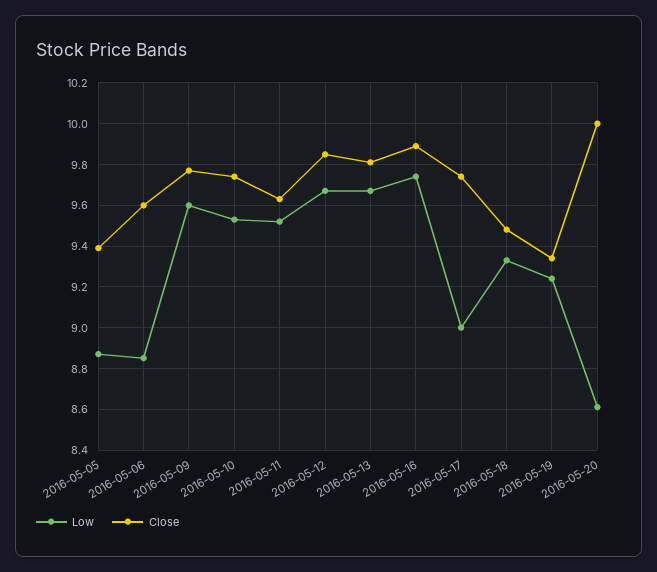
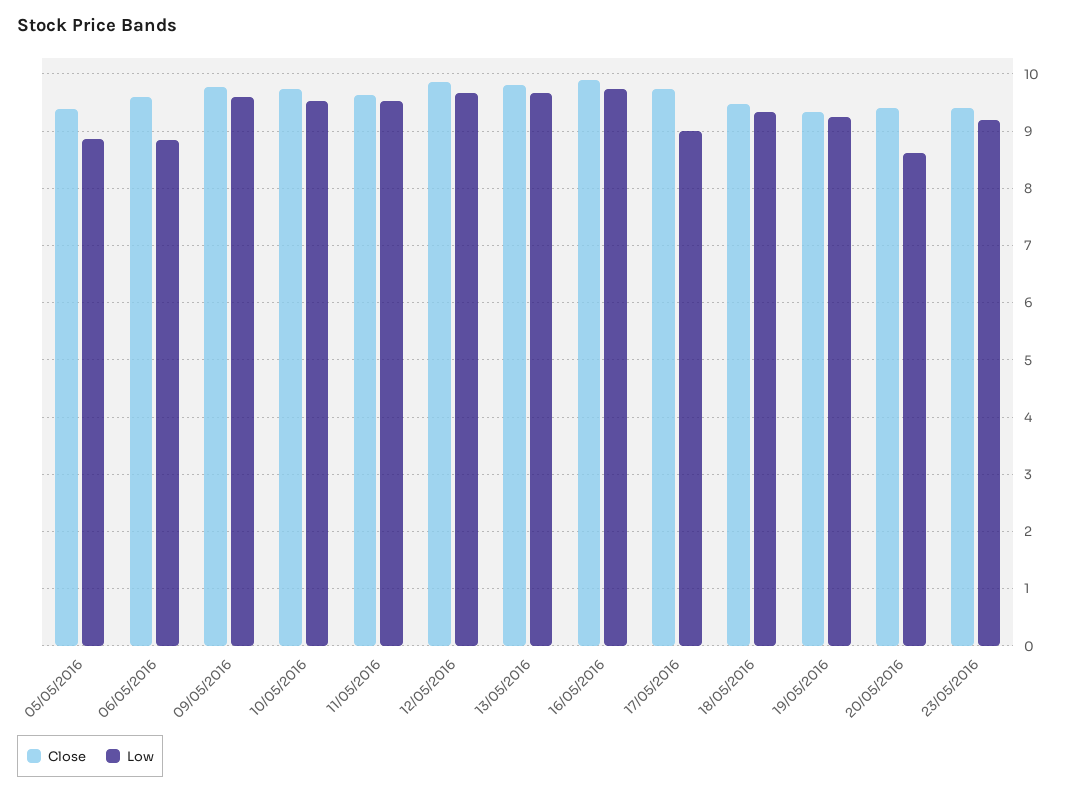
Close, 2016-05-20: 10 -> 9.4
Close, 23/05/2016: none -> 9.4
Low, 23/05/2016: none -> 9.2

